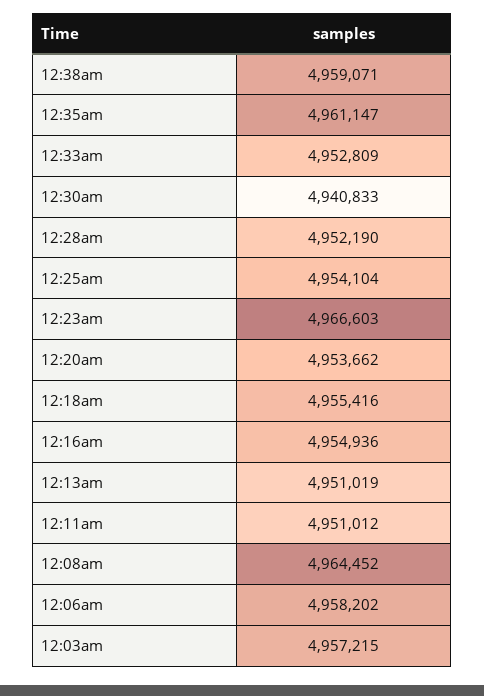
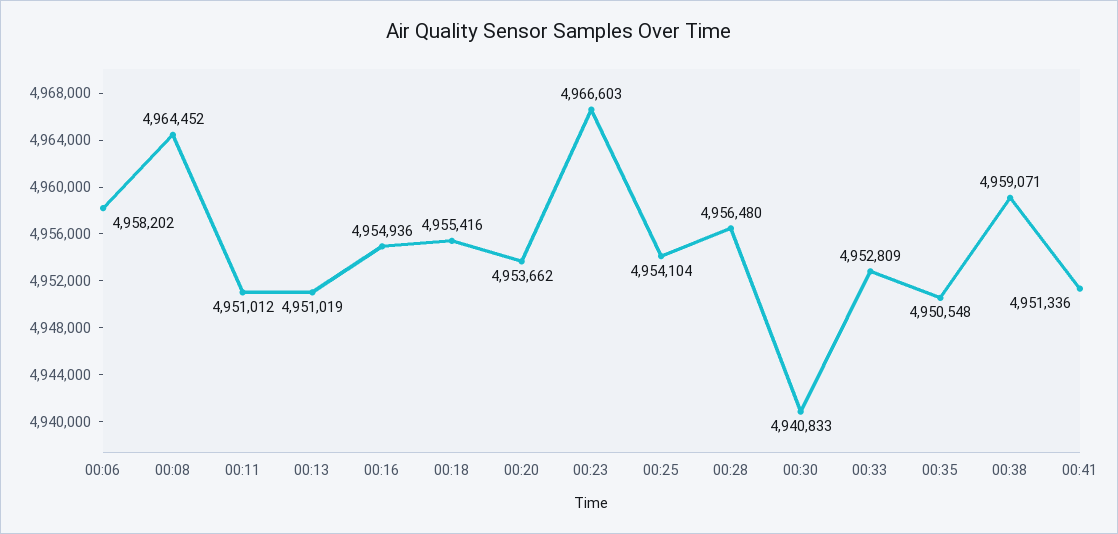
12:35am: 4961147 -> 4950548
12:28am: 4952190 -> 4956480
12:03am: 4957215 -> none
00:41: none -> 4951336

